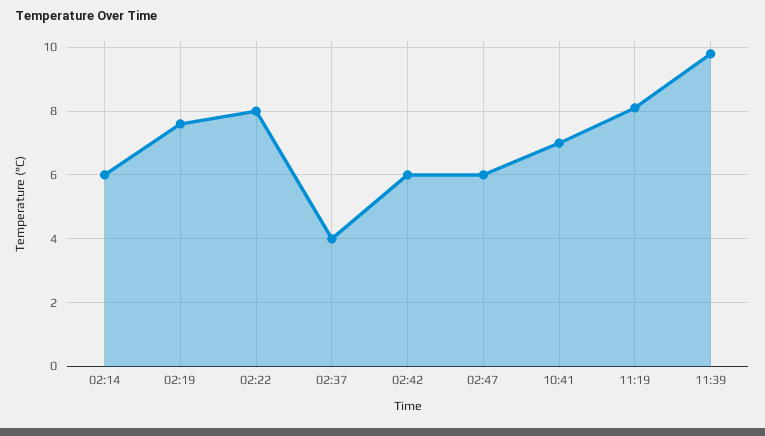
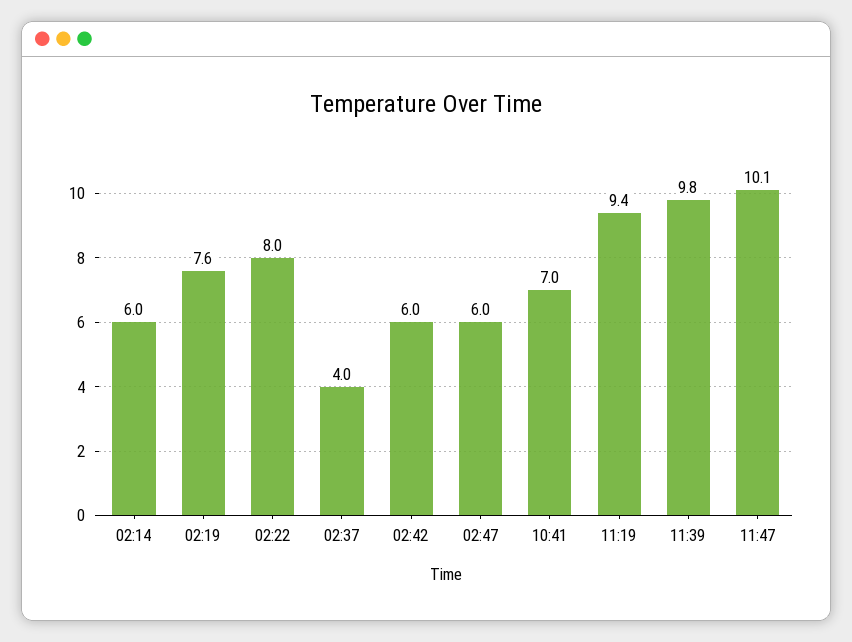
11:19: 8 -> 9.4
11:47: none -> 10.1

